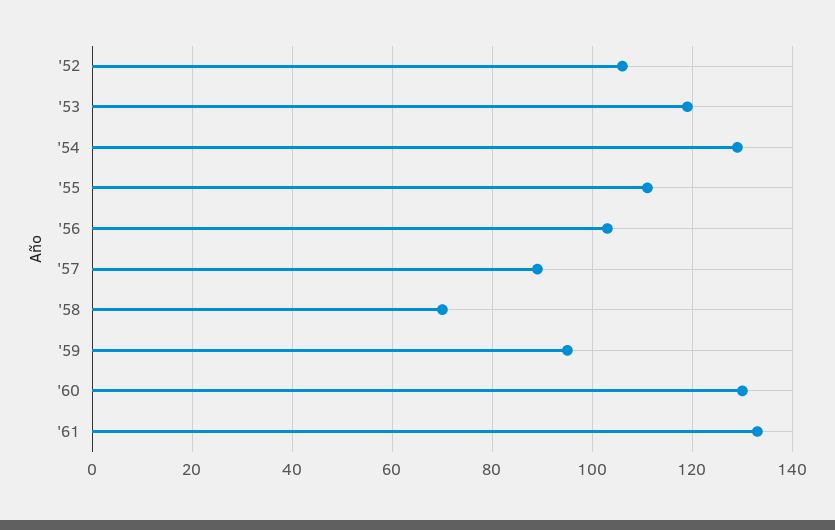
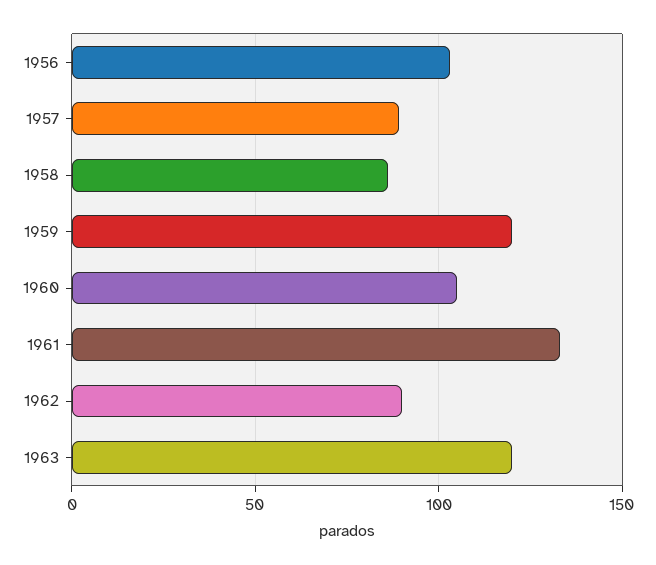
'52: 105 -> none
'53: 120 -> none
'54: 130 -> none
'55: 110 -> none
'58: 70 -> 85
'59: 95 -> 120
'60: 130 -> 105
1962: none -> 90
1963: none -> 120

